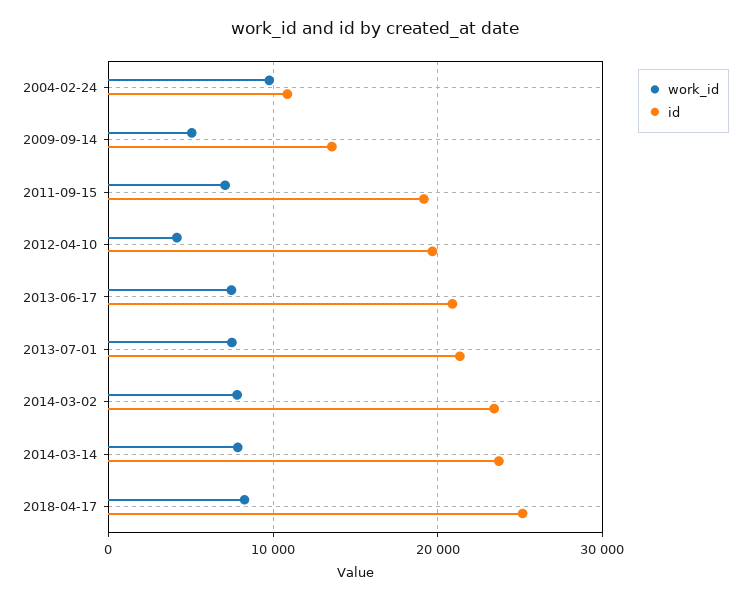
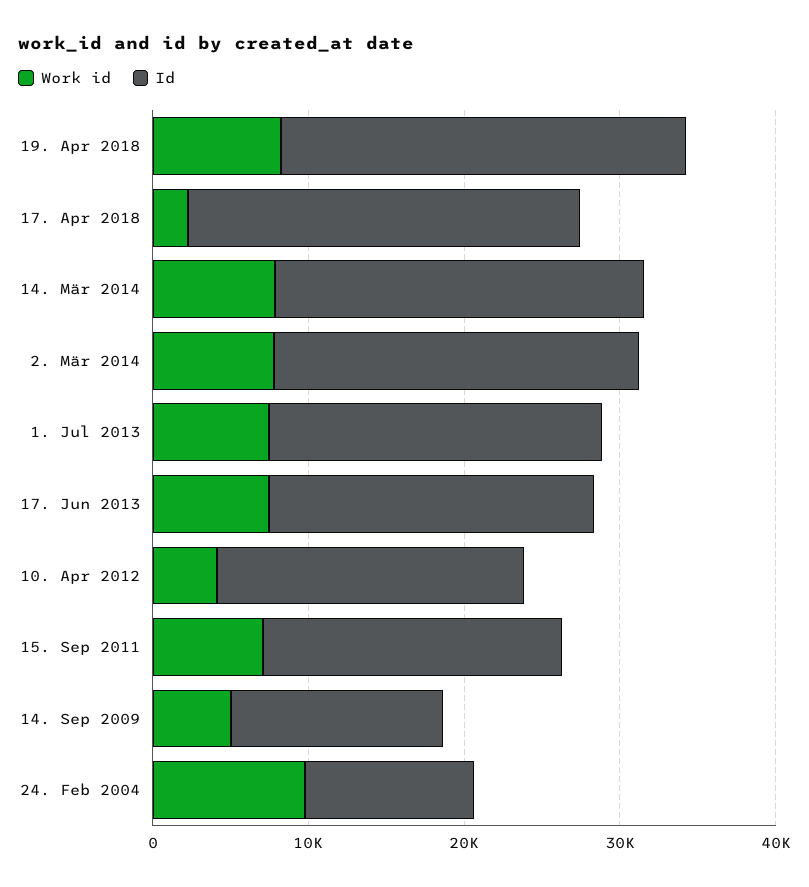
work_id, 2018-04-17: 8000 -> 2000
work_id, 19. Apr 2018: none -> 8000
id, 19. Apr 2018: none -> 26000

